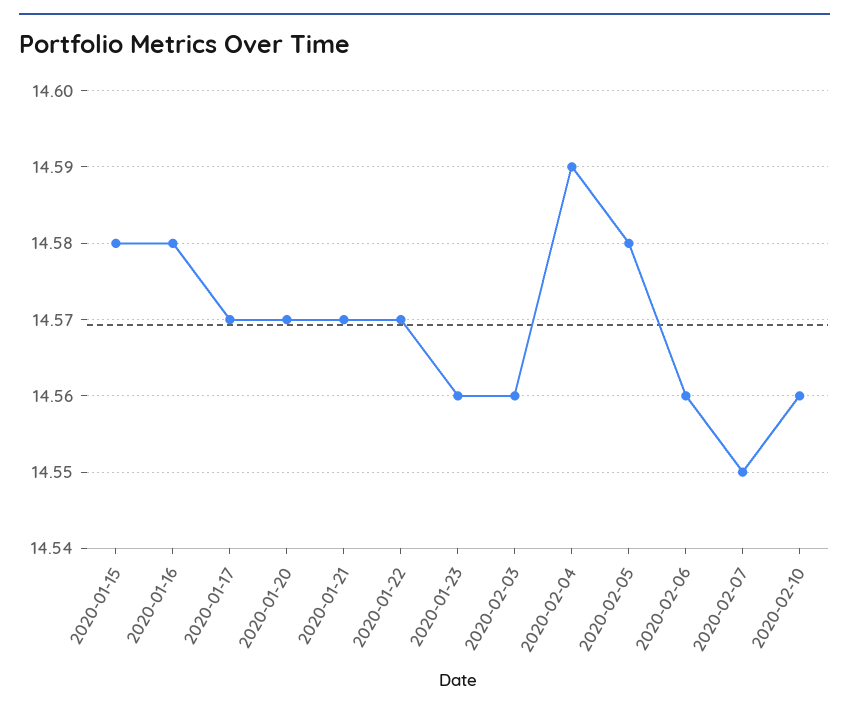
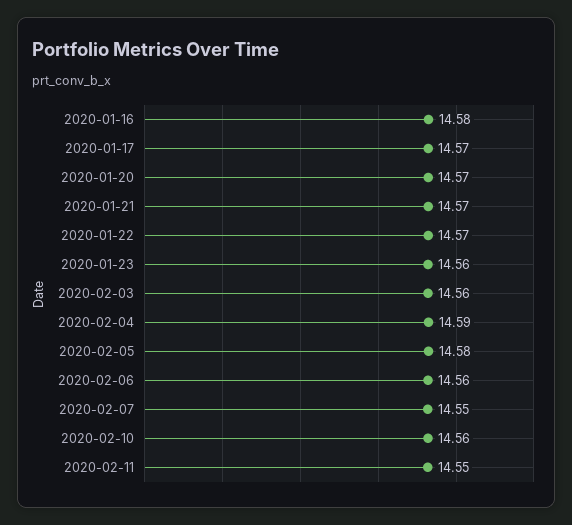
2020-01-15: 14.58 -> none
2020-02-11: none -> 14.55

